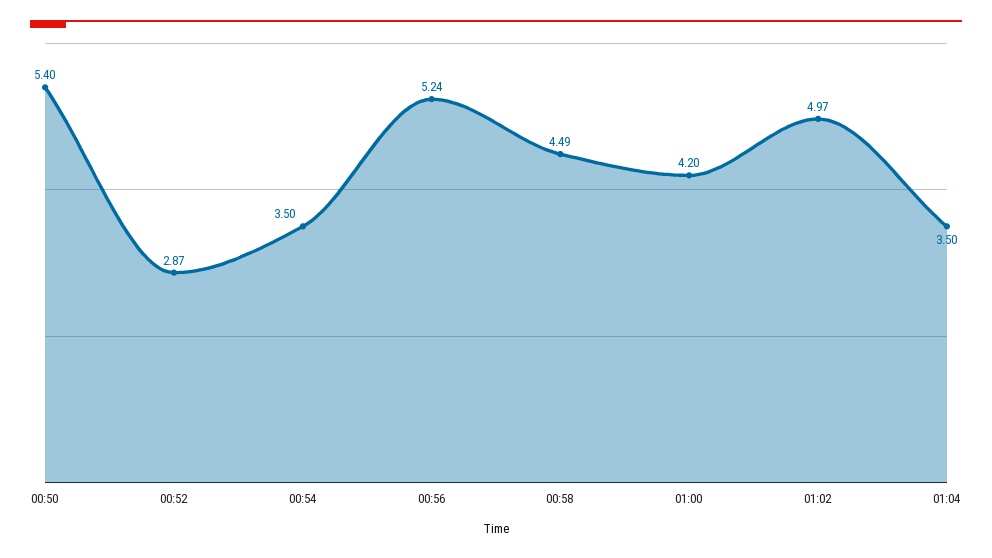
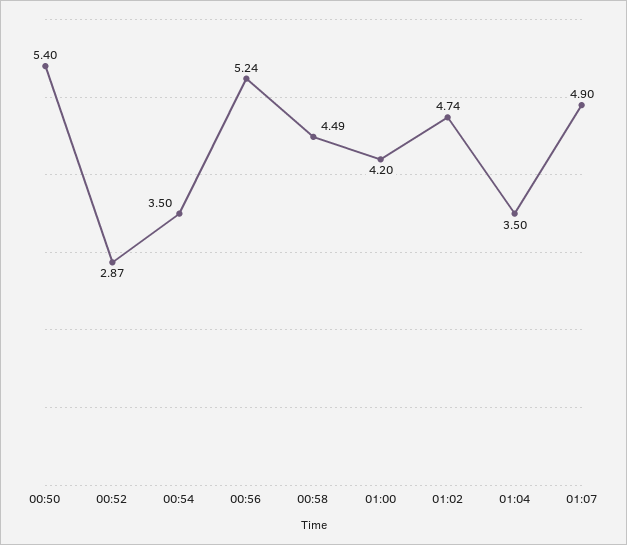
01:02: 4.97 -> 4.74
01:07: none -> 4.9

